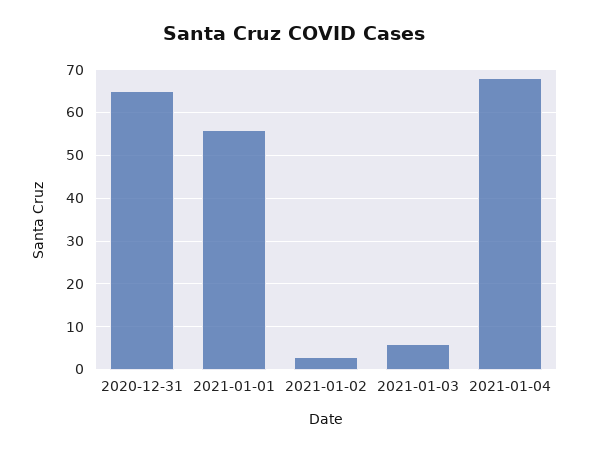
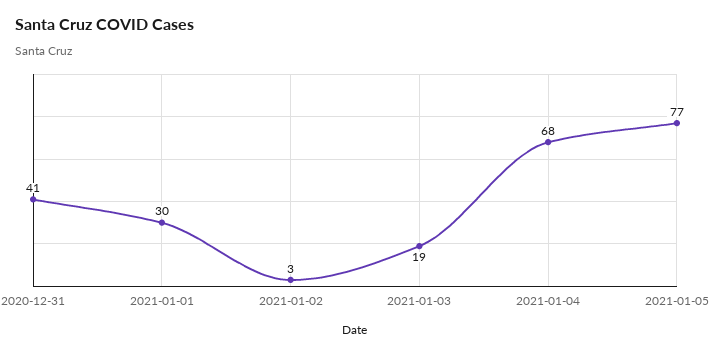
2020-12-31: 65 -> 41
2021-01-01: 55 -> 30
2021-01-03: 5 -> 19
2021-01-05: none -> 77

